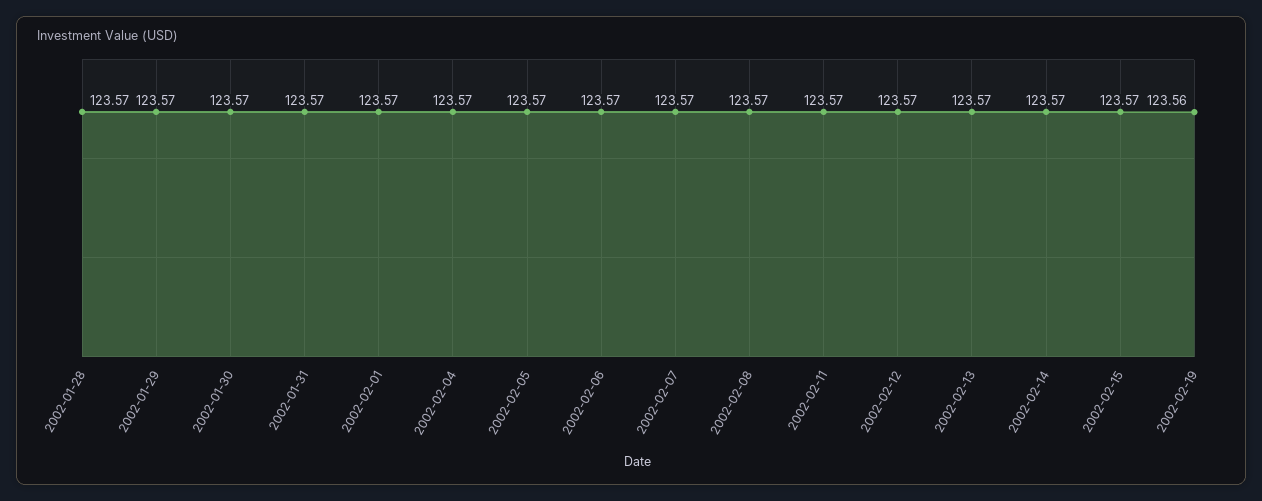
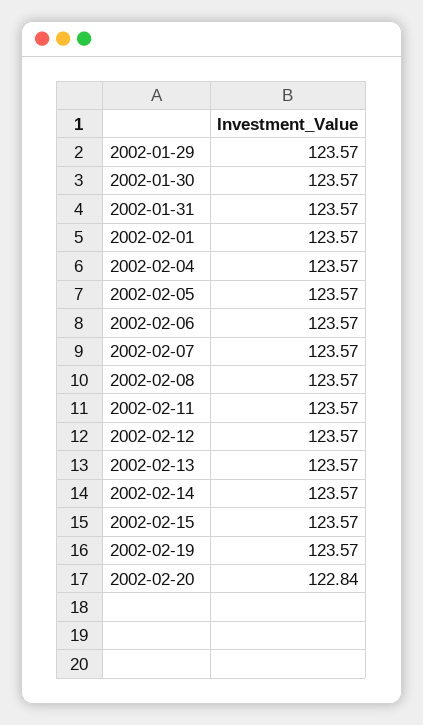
2002-01-28: 123.57 -> none
2002-02-19: 123.56 -> 123.57
2002-02-20: none -> 122.84

